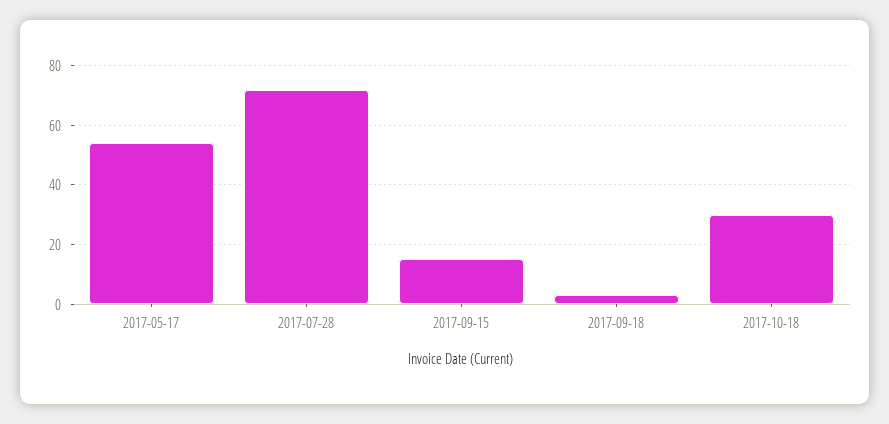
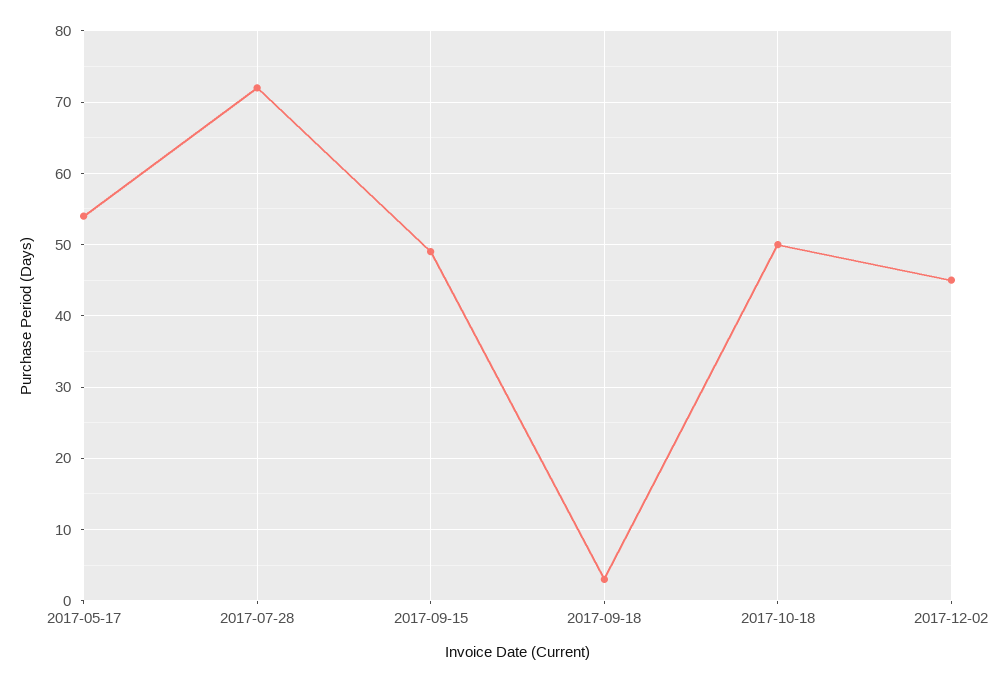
2017-09-15: 15 -> 49
2017-10-18: 30 -> 50
2017-12-02: none -> 45

